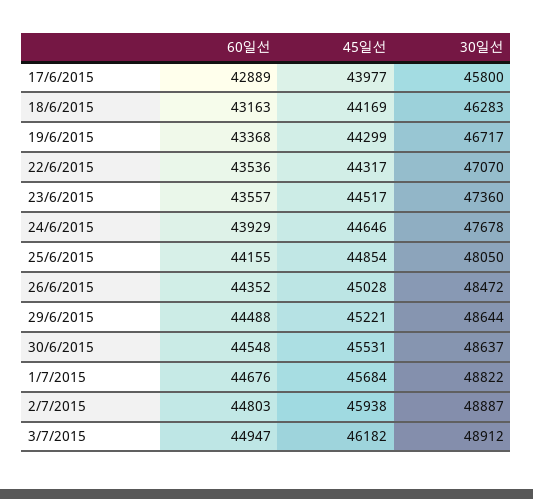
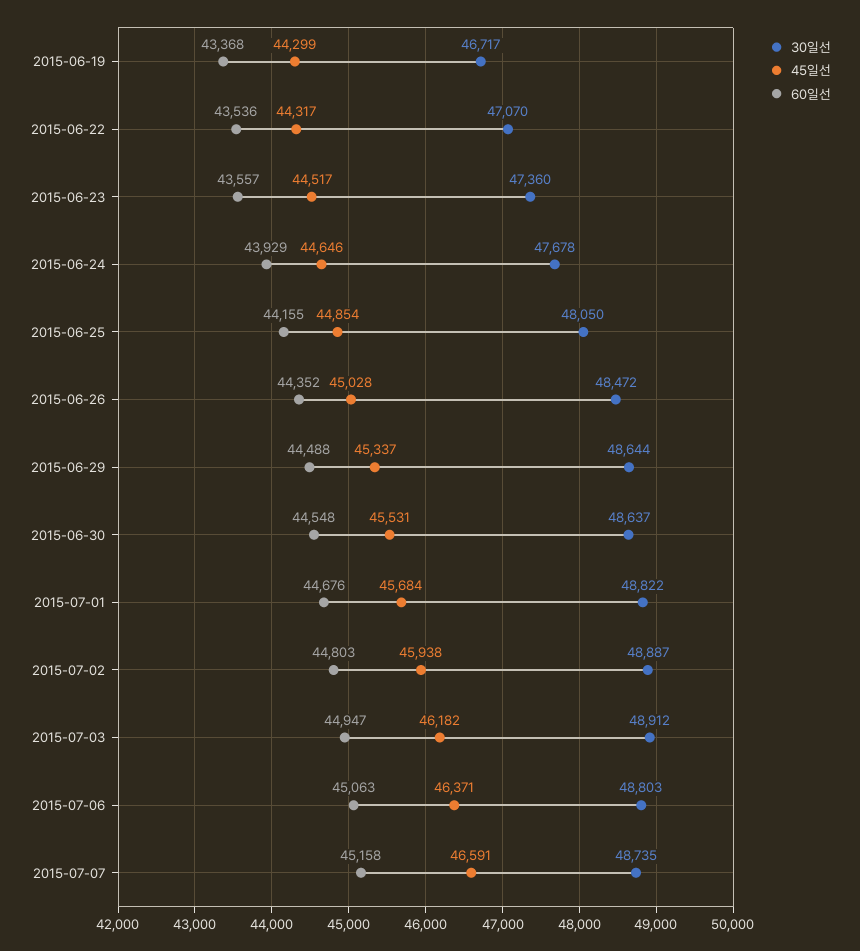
60일선, 17/6/2015: 42889 -> none
45일선, 17/6/2015: 43977 -> none
30일선, 17/6/2015: 45800 -> none
60일선, 18/6/2015: 43163 -> none
45일선, 18/6/2015: 44169 -> none
30일선, 18/6/2015: 46283 -> none
45일선, 29/6/2015: 45221 -> 45337
30일선, 2015-07-06: none -> 48803
45일선, 2015-07-06: none -> 46371
60일선, 2015-07-06: none -> 45063
30일선, 2015-07-07: none -> 48735
45일선, 2015-07-07: none -> 46591
60일선, 2015-07-07: none -> 45158

